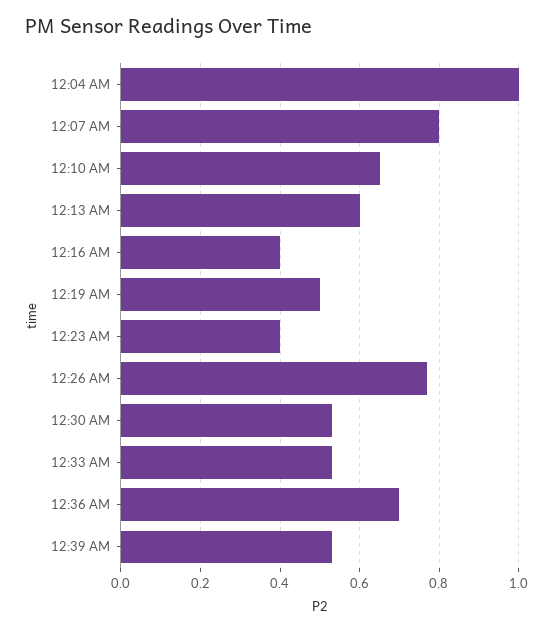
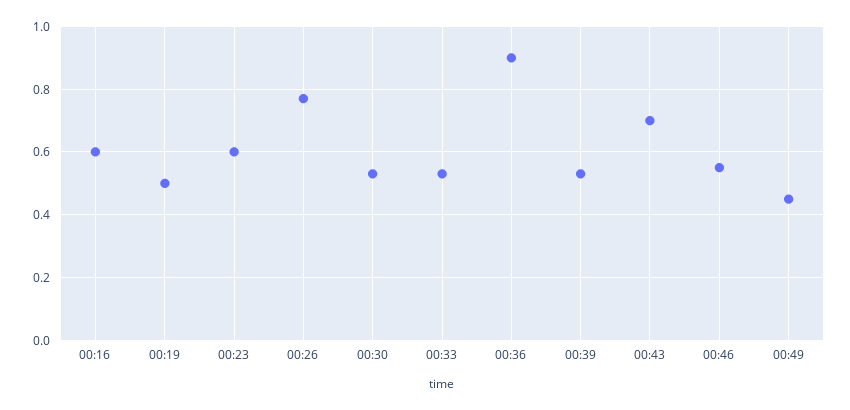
12:04 AM: 1 -> none
12:07 AM: 0.8 -> none
12:10 AM: 0.65 -> none
12:13 AM: 0.6 -> none
12:16 AM: 0.4 -> 0.6
12:23 AM: 0.4 -> 0.6
12:36 AM: 0.7 -> 0.9
00:43: none -> 0.7
00:46: none -> 0.55
00:49: none -> 0.45

